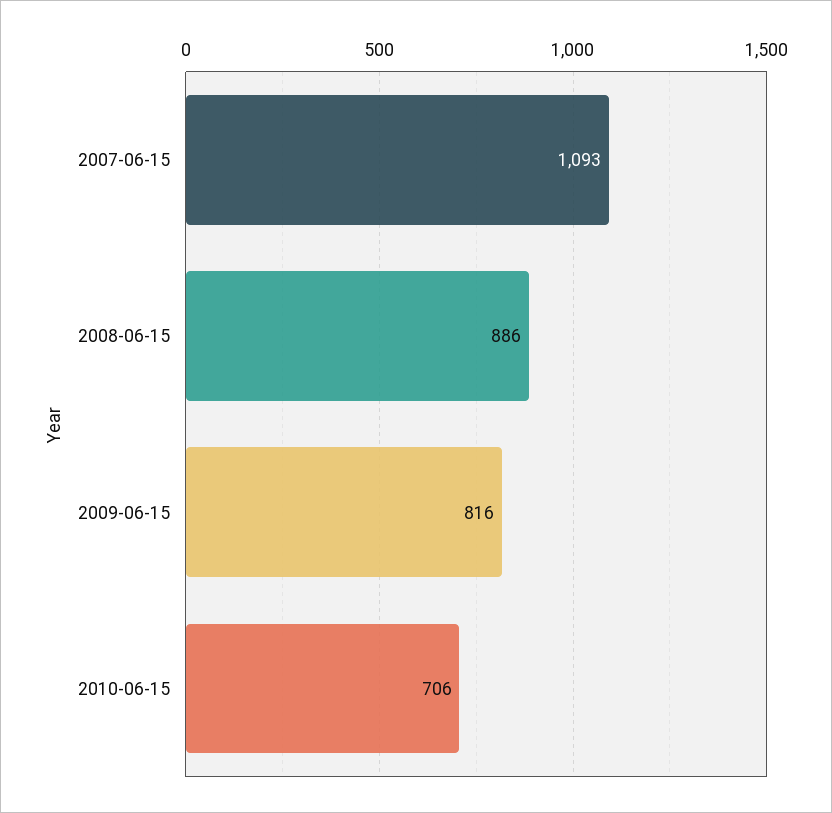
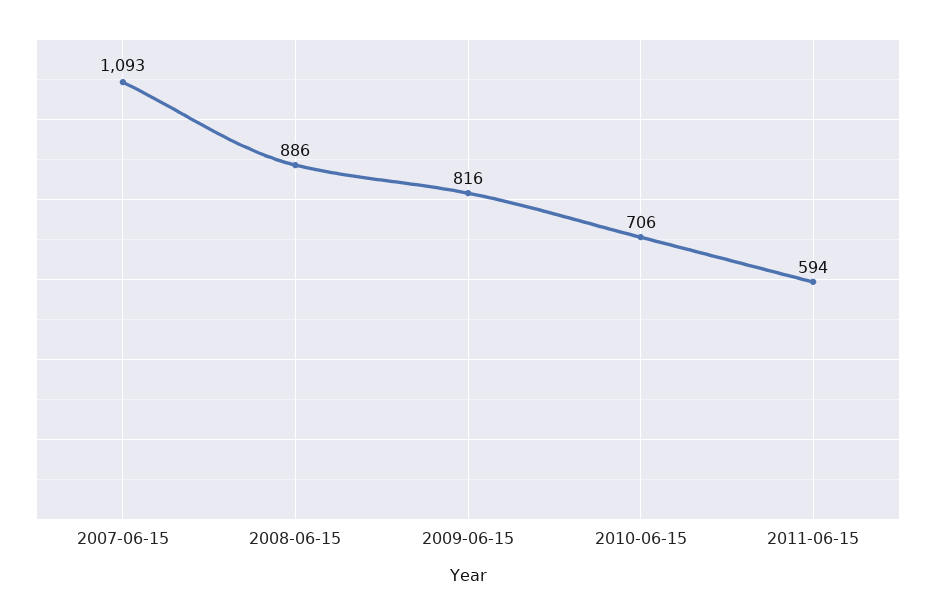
2011-06-15: none -> 594

